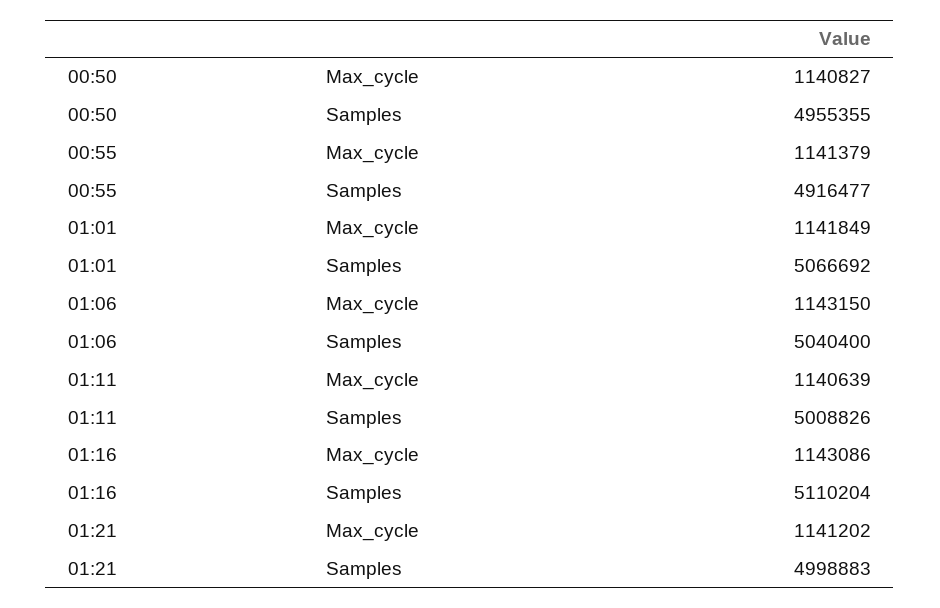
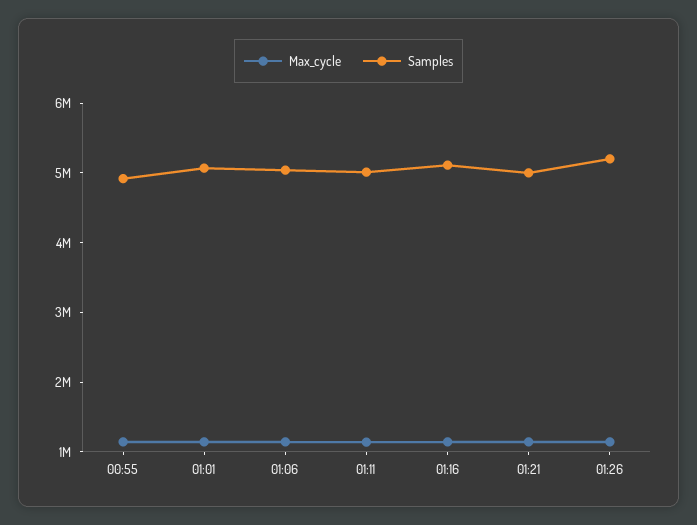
Max_cycle, 00:50: 1140827 -> none
Samples, 00:50: 4955355 -> none
Max_cycle, 01:26: none -> 1200000
Samples, 01:26: none -> 5200000

